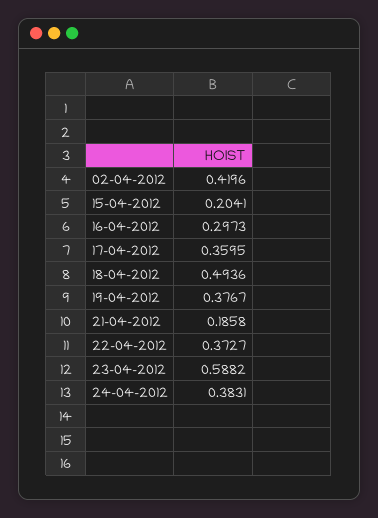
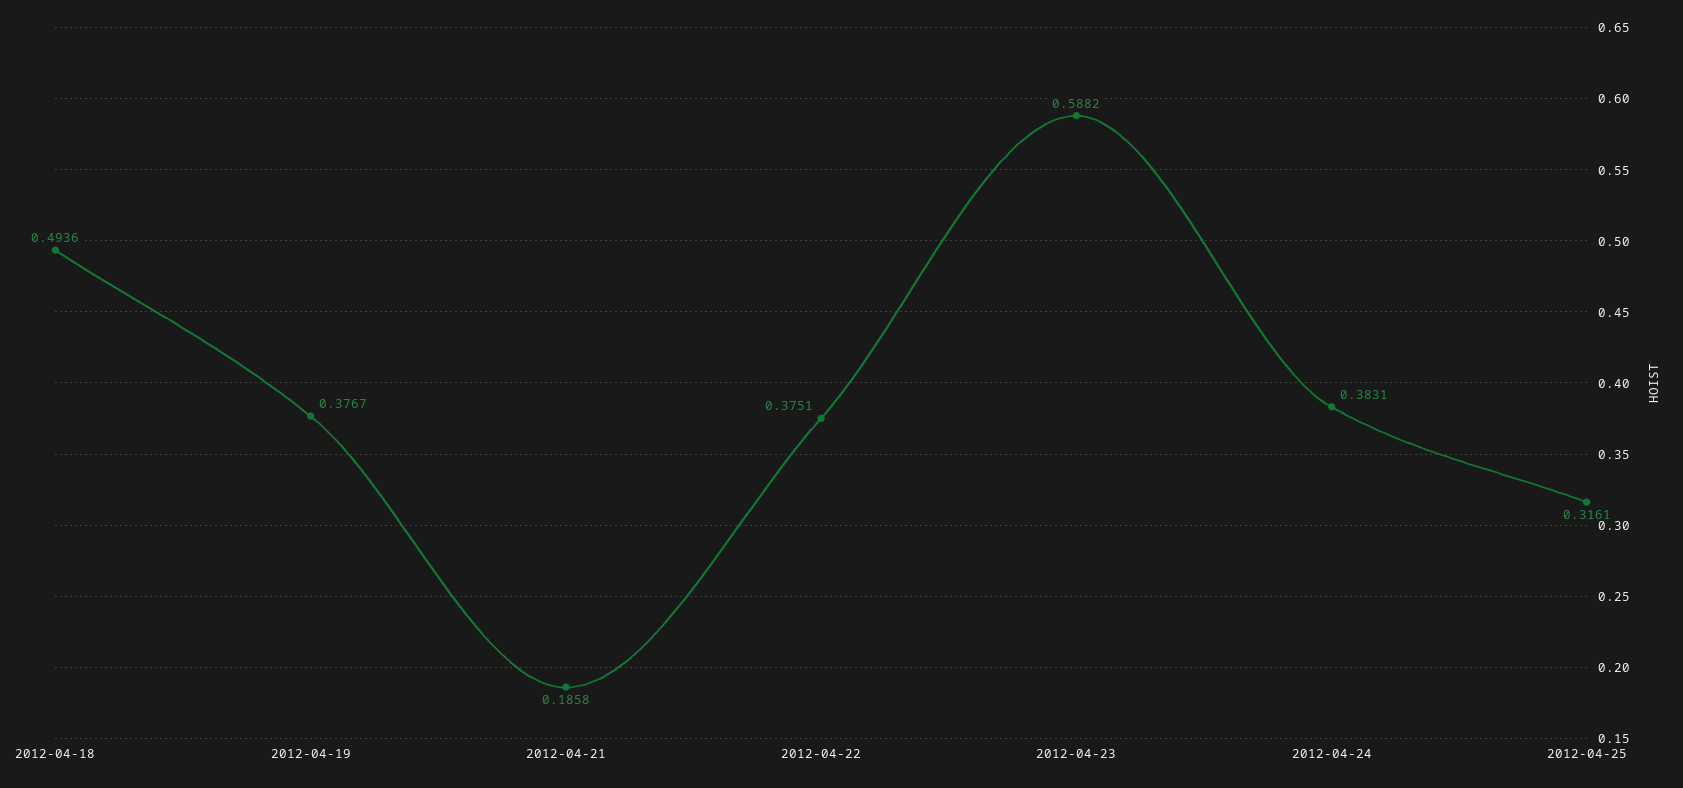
02-04-2012: 0.4196 -> none
15-04-2012: 0.2041 -> none
16-04-2012: 0.2973 -> none
17-04-2012: 0.3595 -> none
22-04-2012: 0.3727 -> 0.3751
2012-04-25: none -> 0.3161

